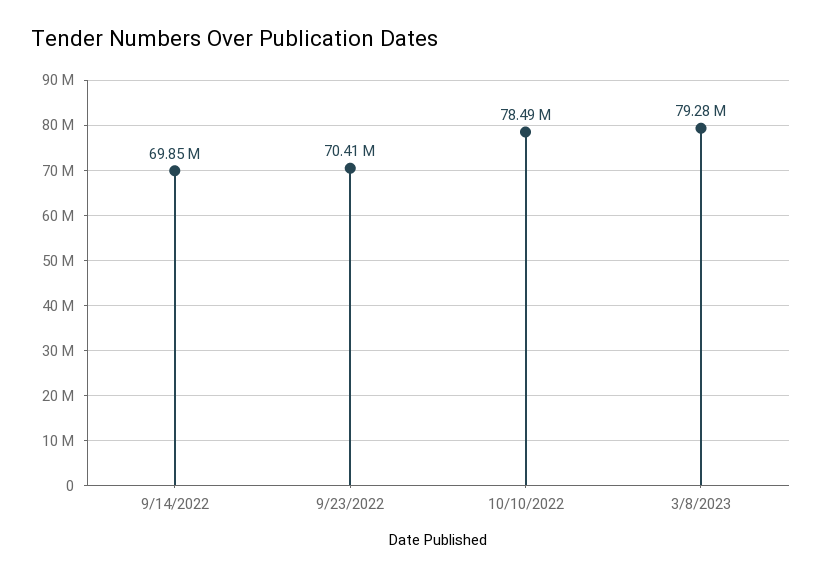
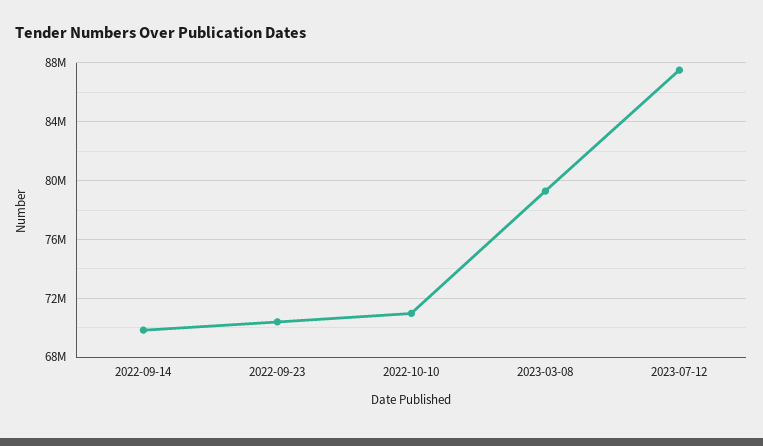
10/10/2022: 78490000 -> 71000000
2023-07-12: none -> 87500000

